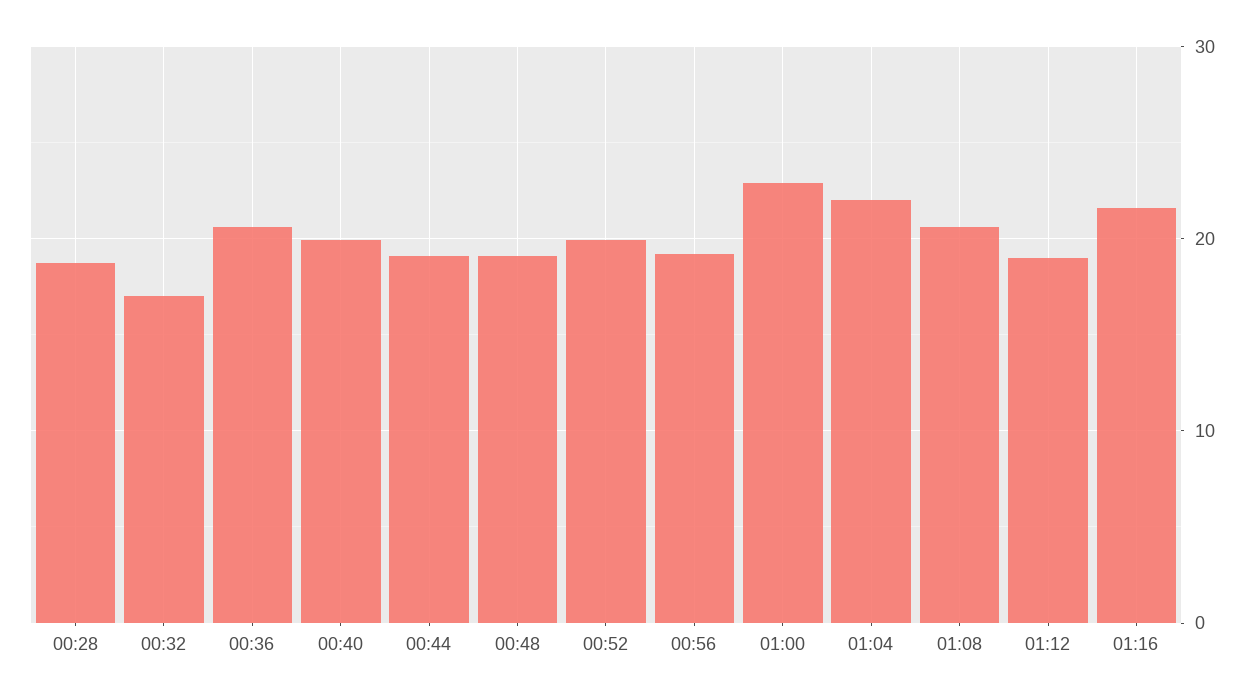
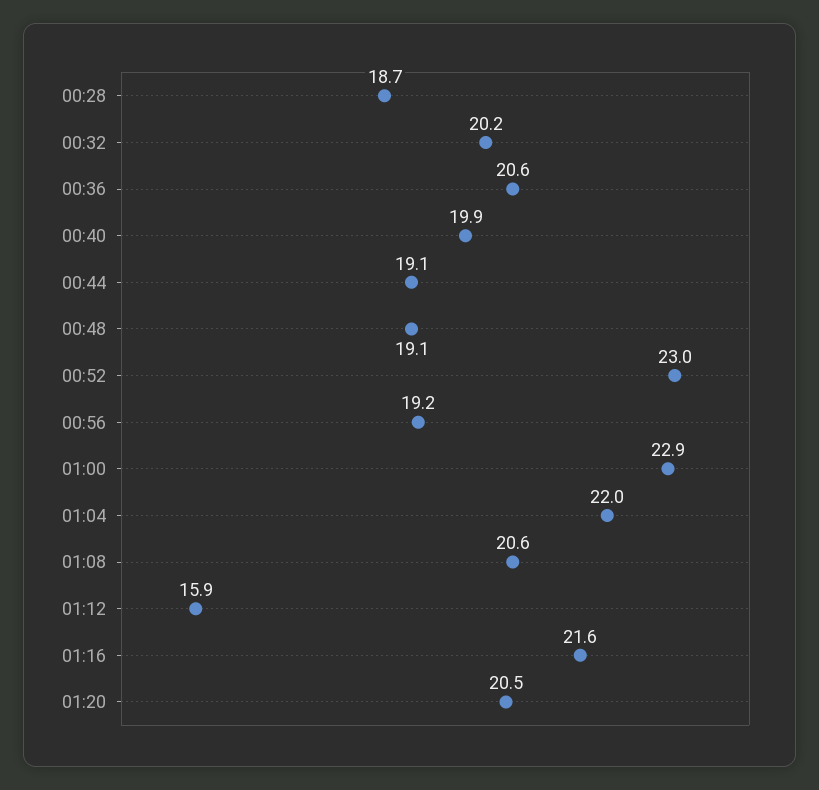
00:32: 17 -> 20.2
00:52: 20 -> 23
01:12: 19 -> 15.9
01:20: none -> 20.5

